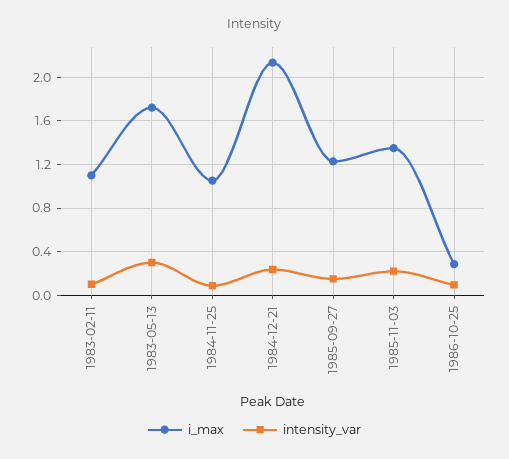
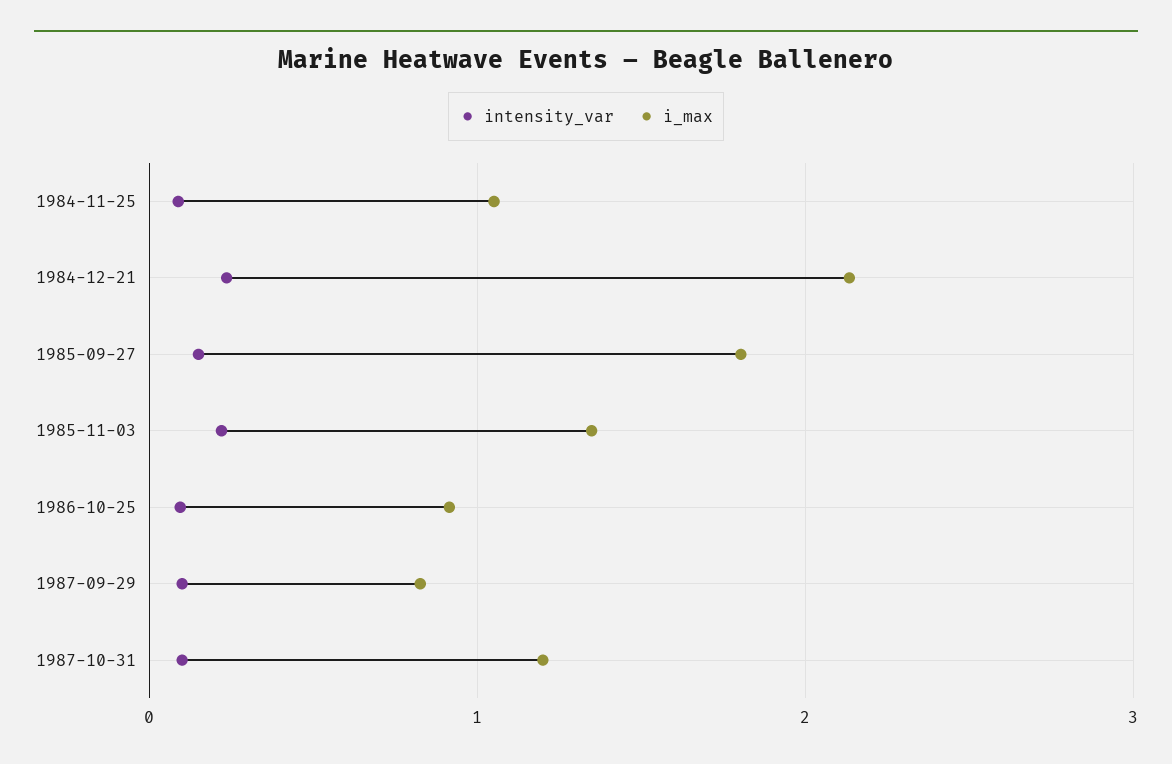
i_max, 1983-02-11: 1.1 -> none
intensity_var, 1983-02-11: 0.1 -> none
i_max, 1983-05-13: 1.7 -> none
intensity_var, 1983-05-13: 0.3 -> none
i_max, 1985-09-27: 1.2 -> 1.8
i_max, 1986-10-25: 0.3 -> 0.9
intensity_var, 1987-09-29: none -> 0.1
i_max, 1987-09-29: none -> 0.8
intensity_var, 1987-10-31: none -> 0.1
i_max, 1987-10-31: none -> 1.2

